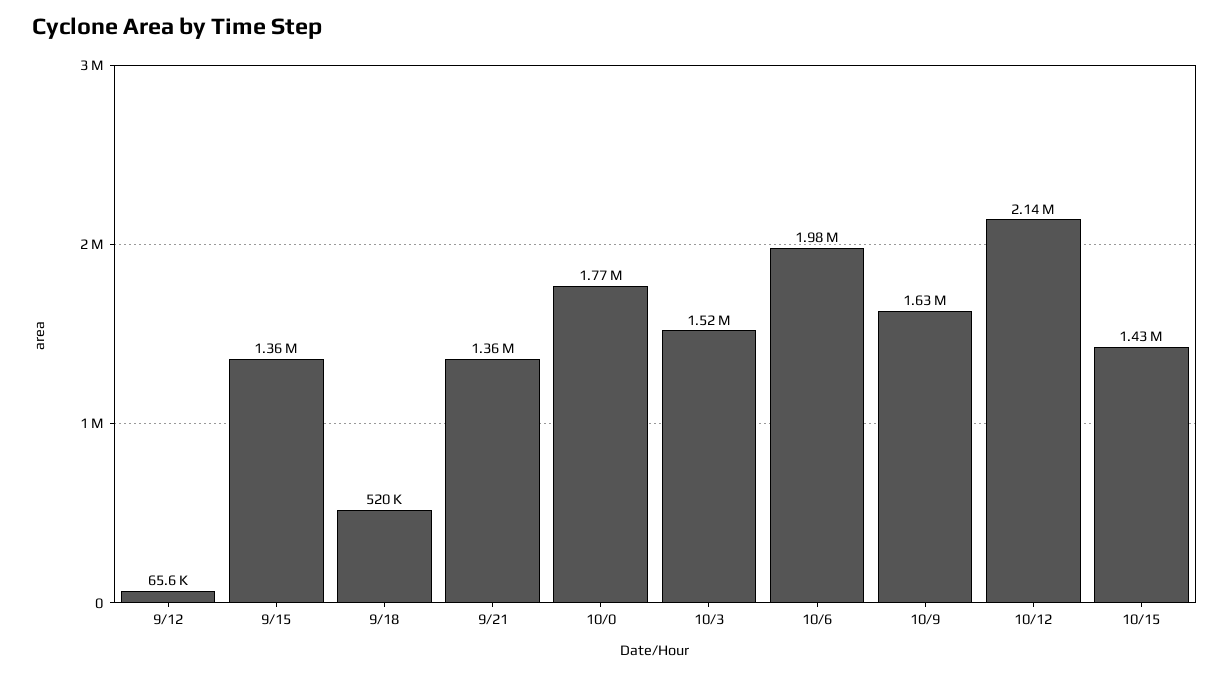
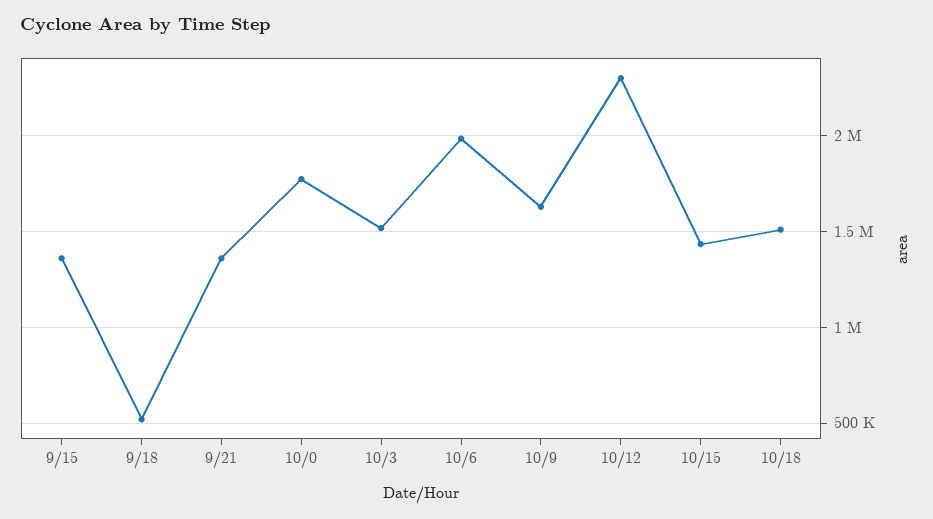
9/12: 65600 -> none
10/12: 2140000 -> 2300000
10/18: none -> 1500000

